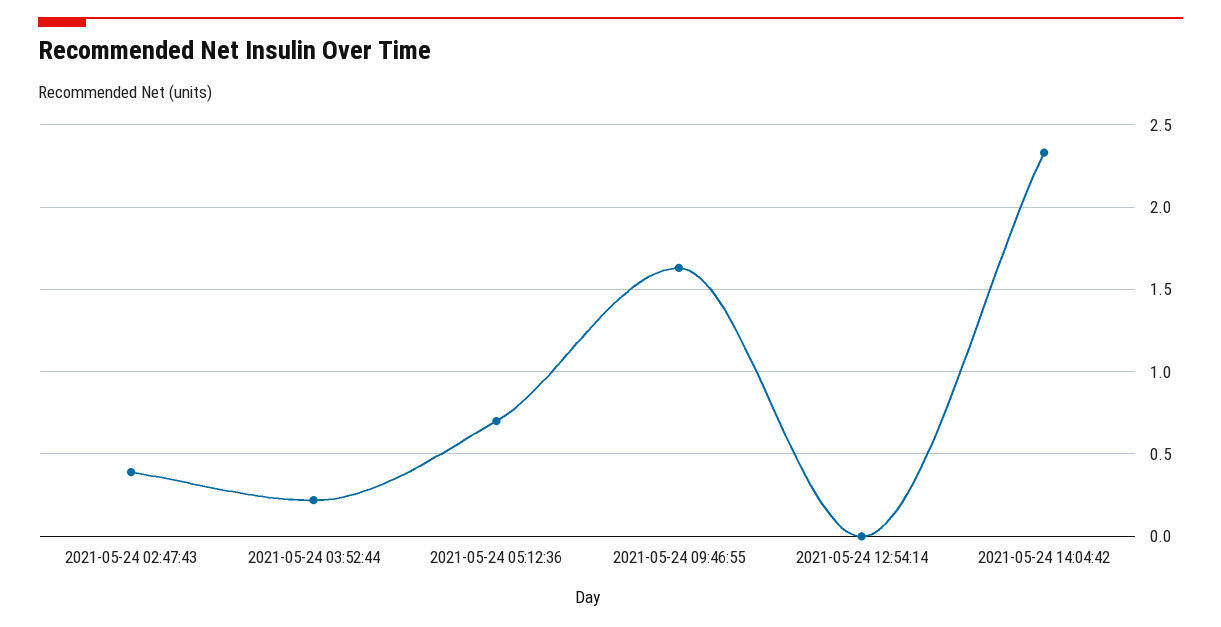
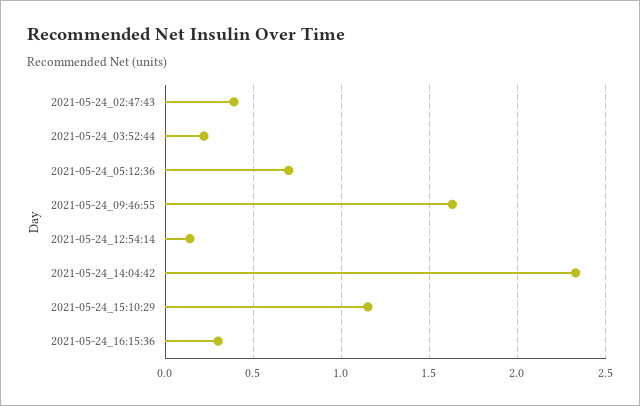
2021-05-24 12:54:14: 0 -> 0.15
2021-05-24_15:10:29: none -> 1.15
2021-05-24_16:15:36: none -> 0.3

